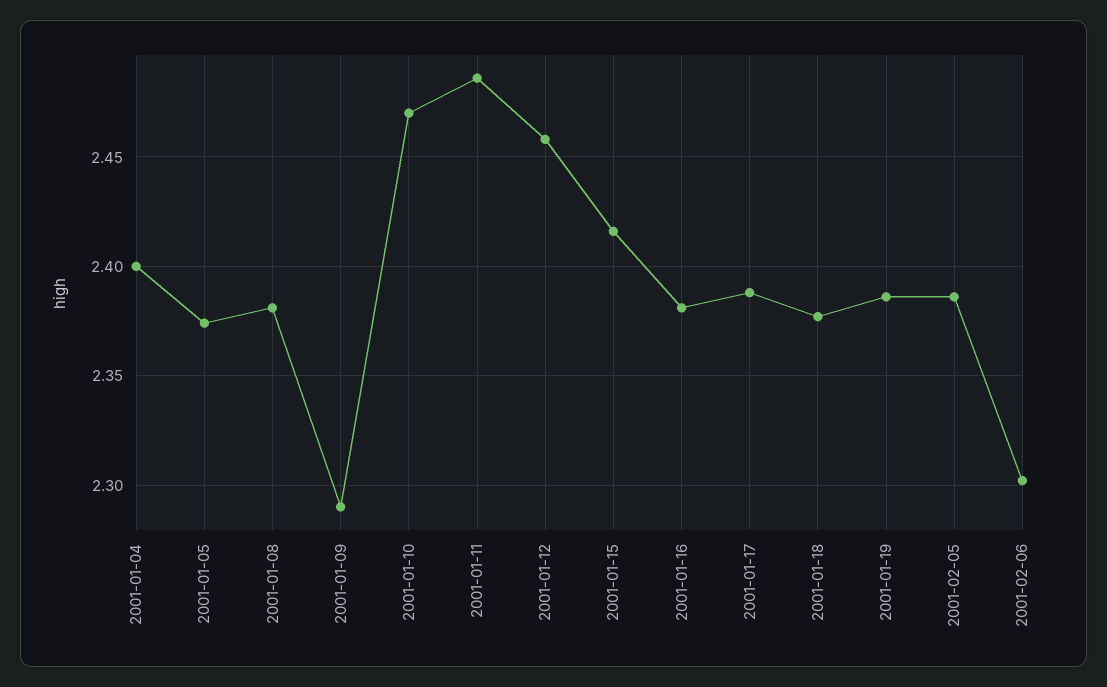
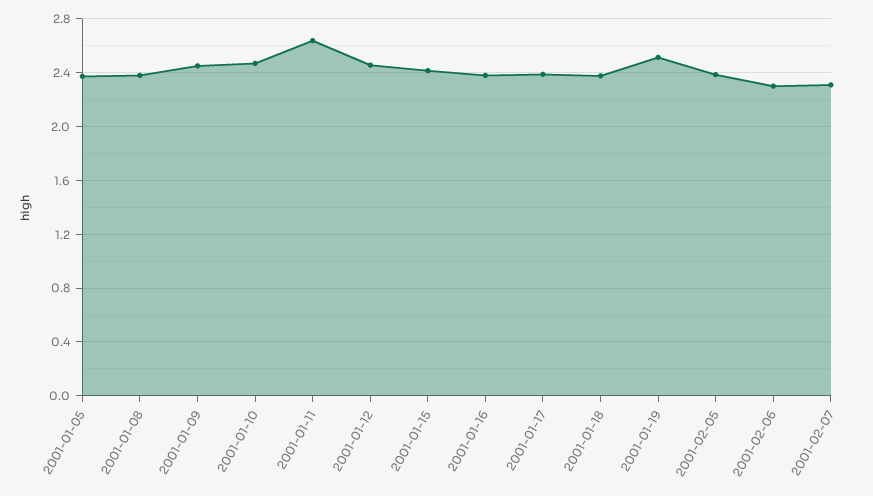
2001-01-04: 2.4 -> none
2001-01-09: 2.29 -> 2.45
2001-01-11: 2.485 -> 2.65
2001-01-19: 2.385 -> 2.5
2001-02-07: none -> 2.3

